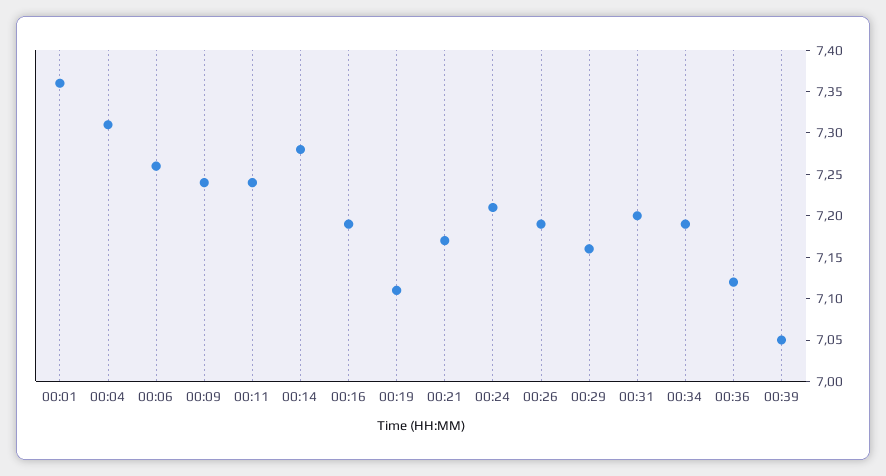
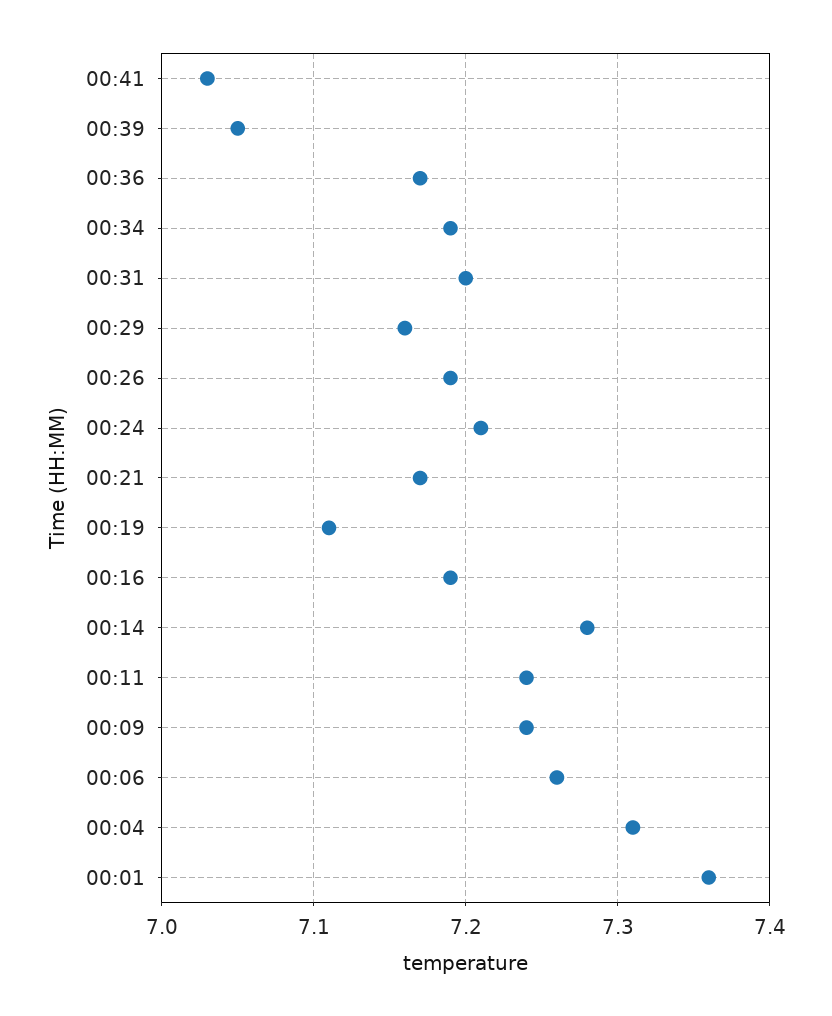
00:36: 7.12 -> 7.17
00:41: none -> 7.03

